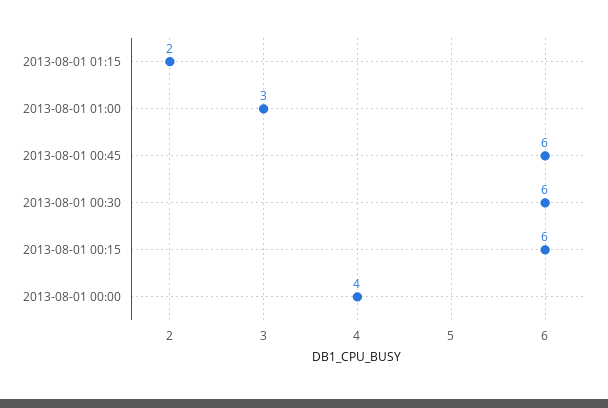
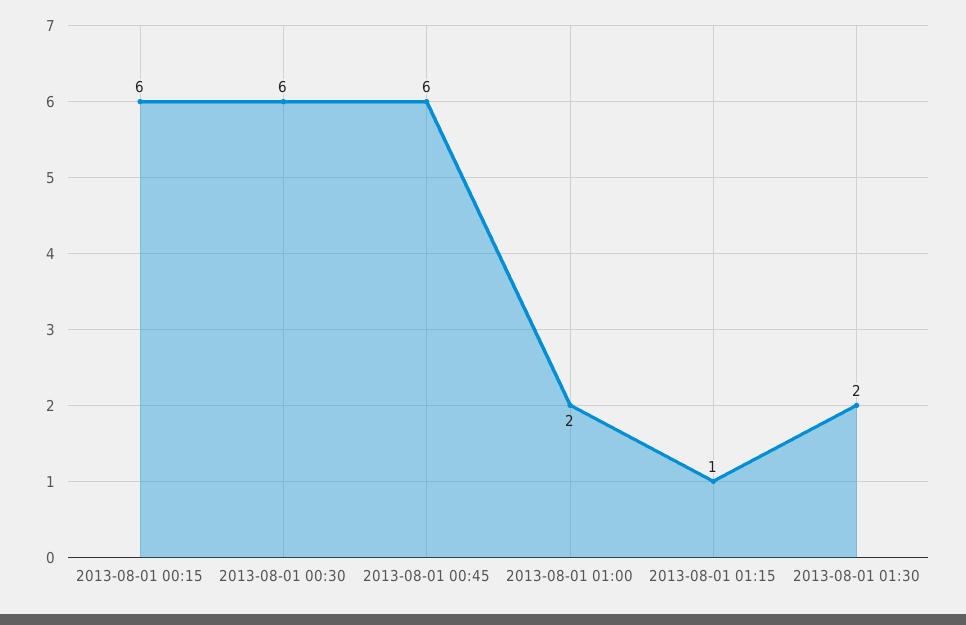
2013-08-01 01:15: 2 -> 1
2013-08-01 01:00: 3 -> 2
2013-08-01 00:00: 4 -> none
2013-08-01 01:30: none -> 2

